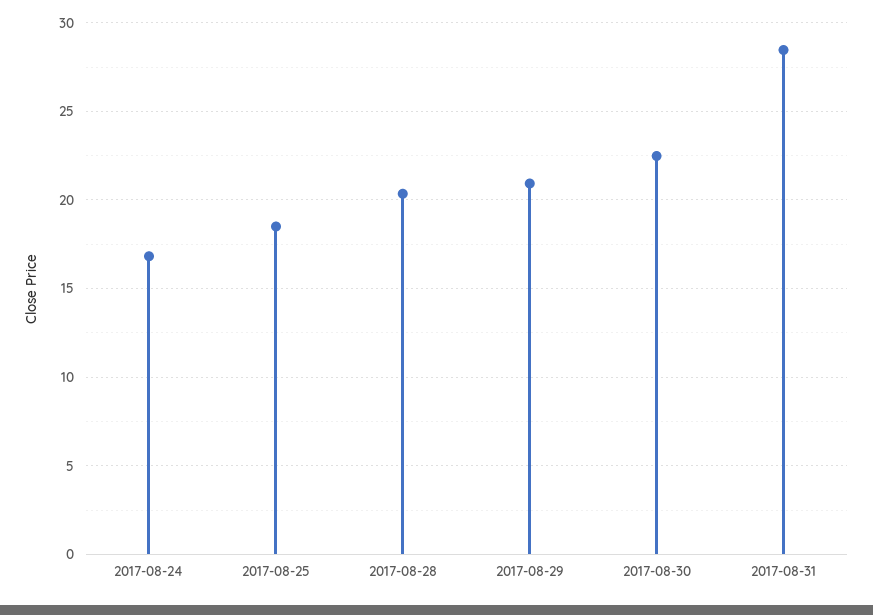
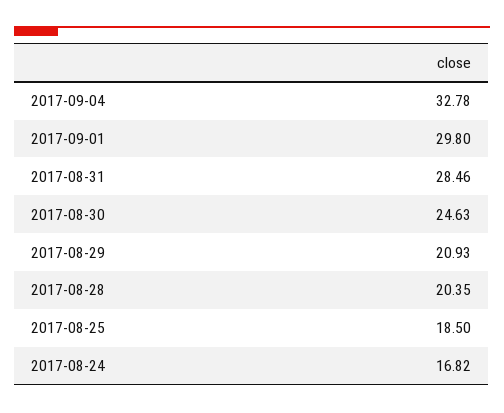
2017-08-30: 22.5 -> 24.63
2017-09-04: none -> 32.78
2017-09-01: none -> 29.8

